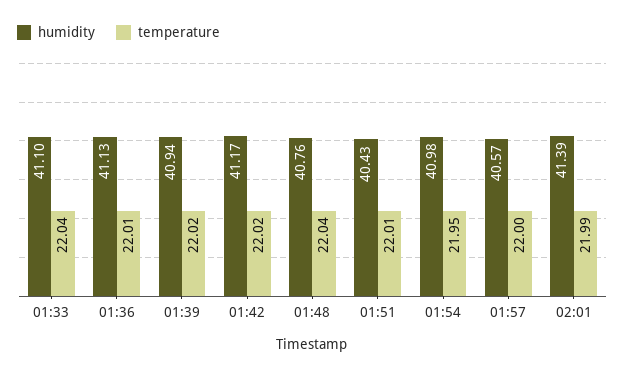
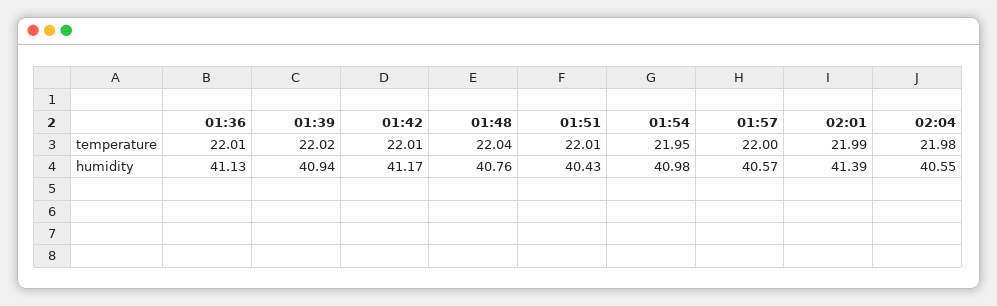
humidity, 01:33: 41.1 -> none
temperature, 01:33: 22.04 -> none
temperature, 01:42: 22.02 -> 22.01
temperature, 02:04: none -> 21.98
humidity, 02:04: none -> 40.55

